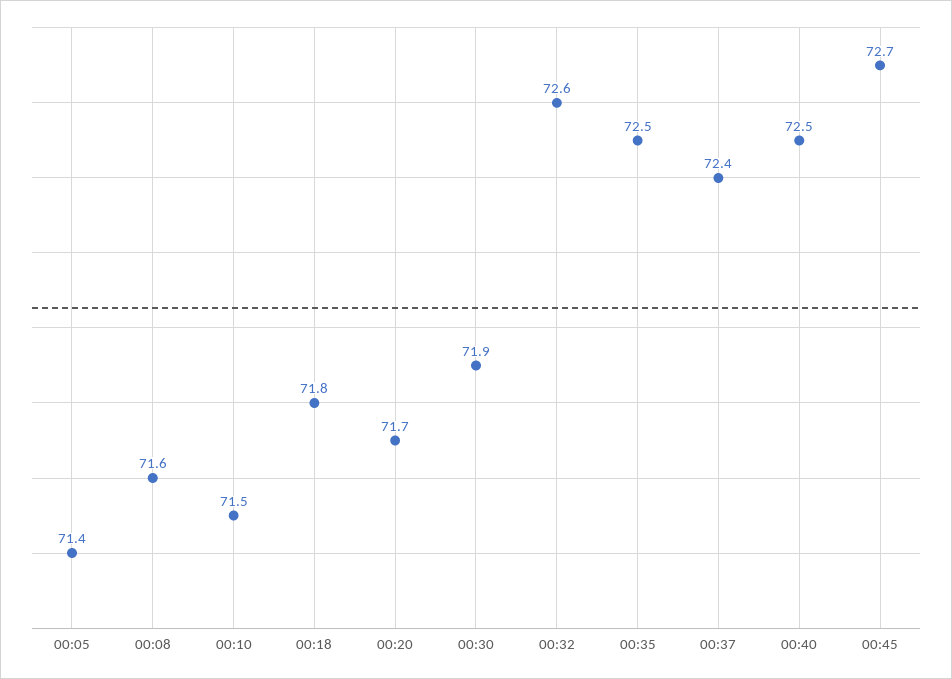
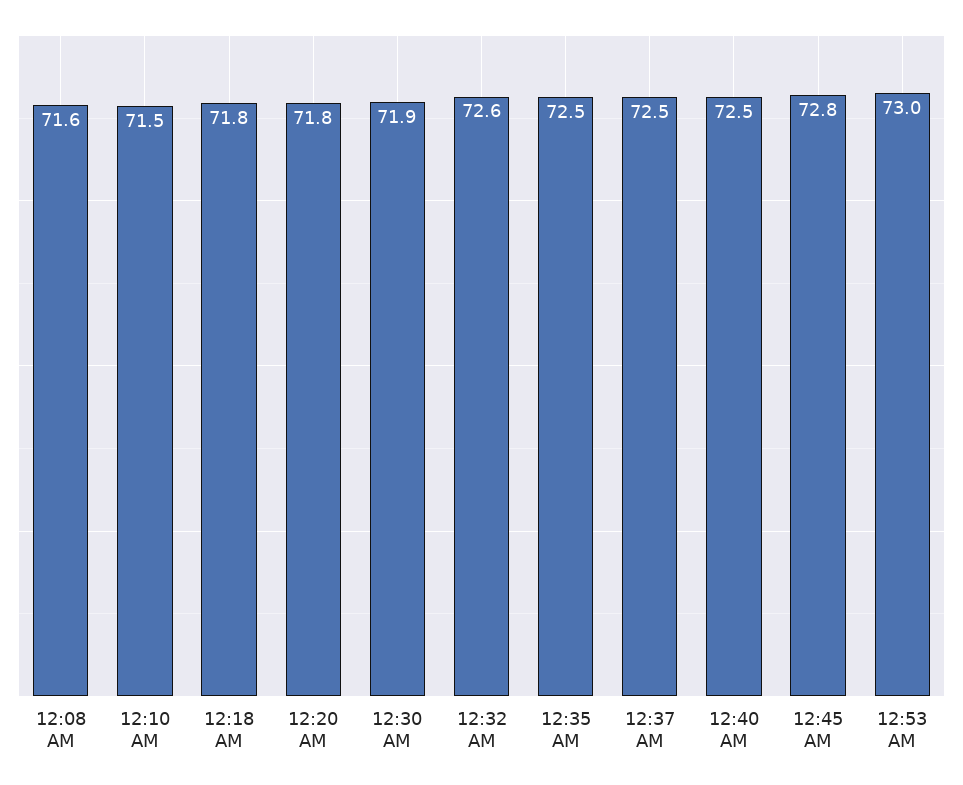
00:05: 71.4 -> none
00:20: 71.7 -> 71.8
00:37: 72.4 -> 72.5
00:45: 72.7 -> 72.8
12:53 AM: none -> 73

